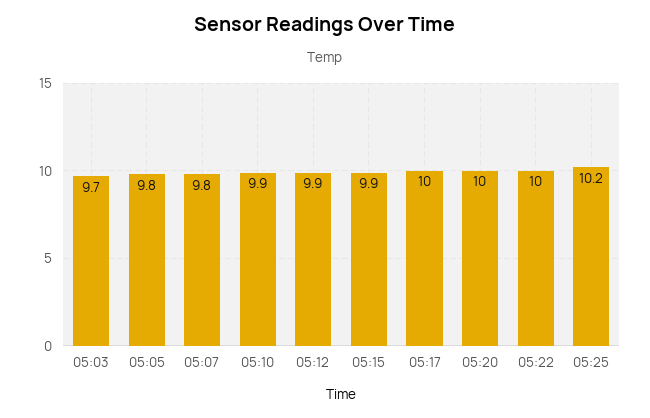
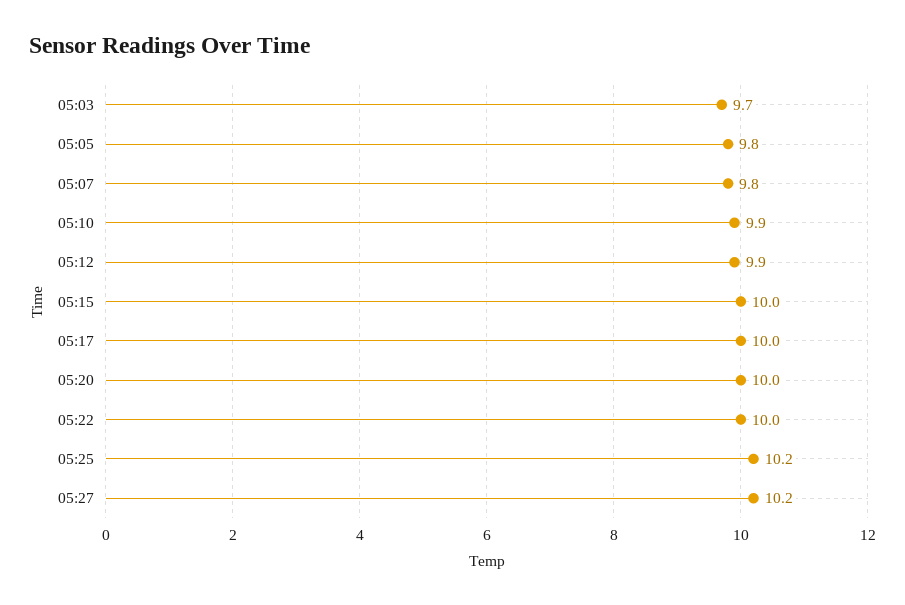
05:15: 9.9 -> 10
05:27: none -> 10.2

